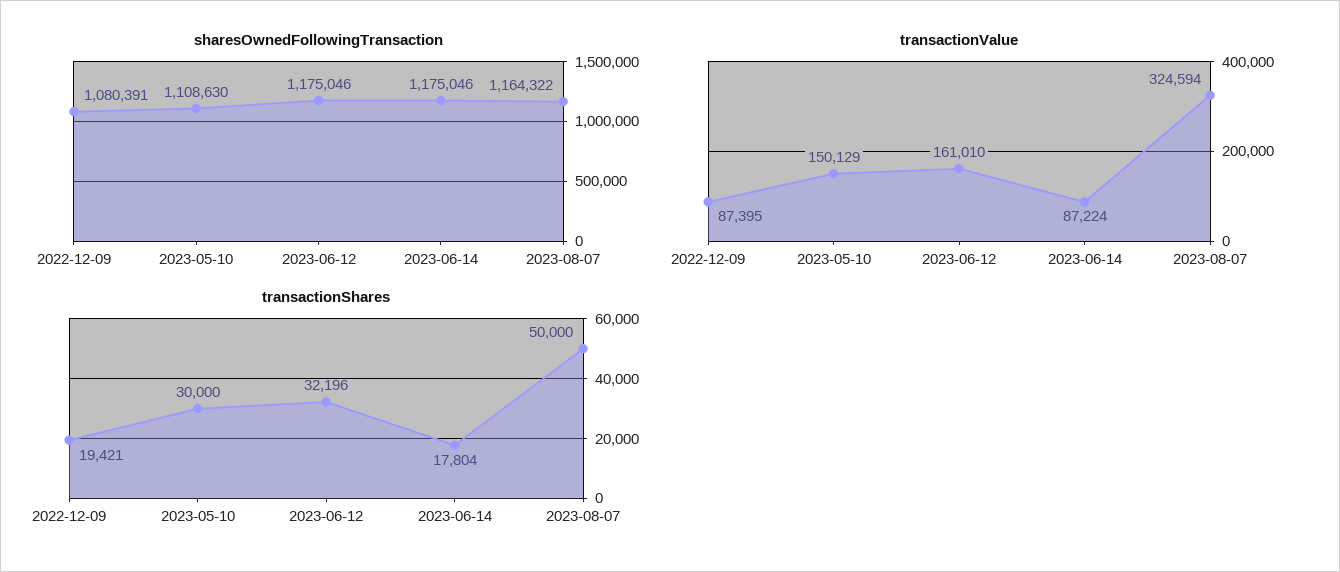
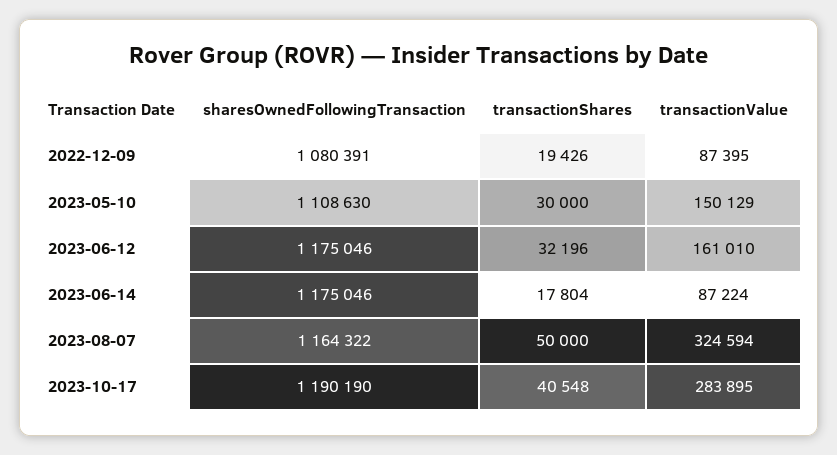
transactionShares, 2022-12-09: 19421 -> 19426
sharesOwnedFollowingTransaction, 2023-10-17: none -> 1190190
transactionShares, 2023-10-17: none -> 40548
transactionValue, 2023-10-17: none -> 283895

